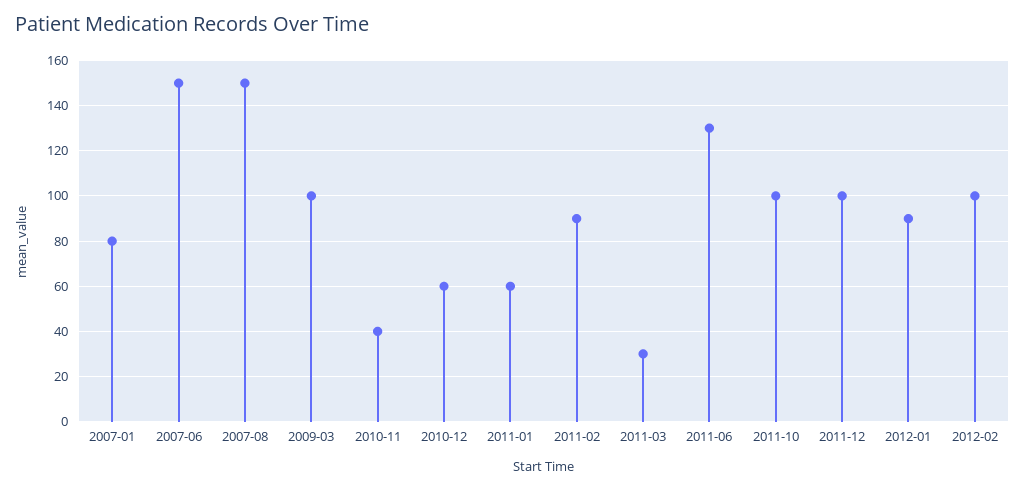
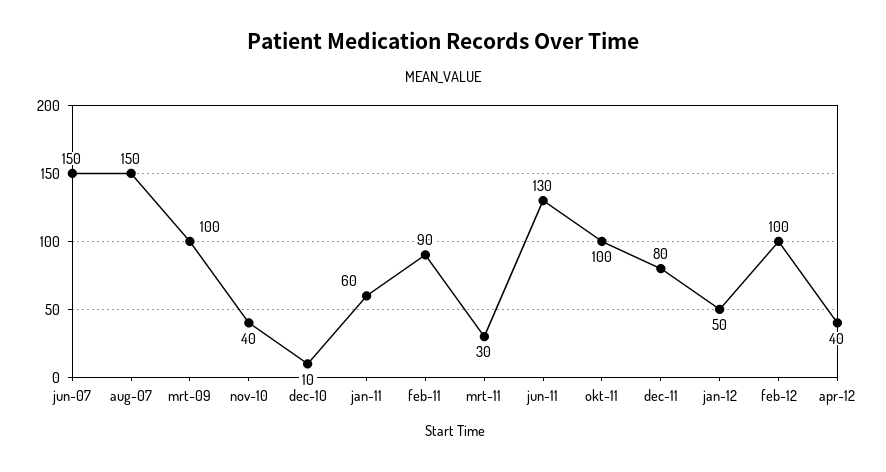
2007-01: 80 -> none
2010-12: 60 -> 10
2011-12: 100 -> 80
2012-01: 90 -> 50
apr-12: none -> 40

